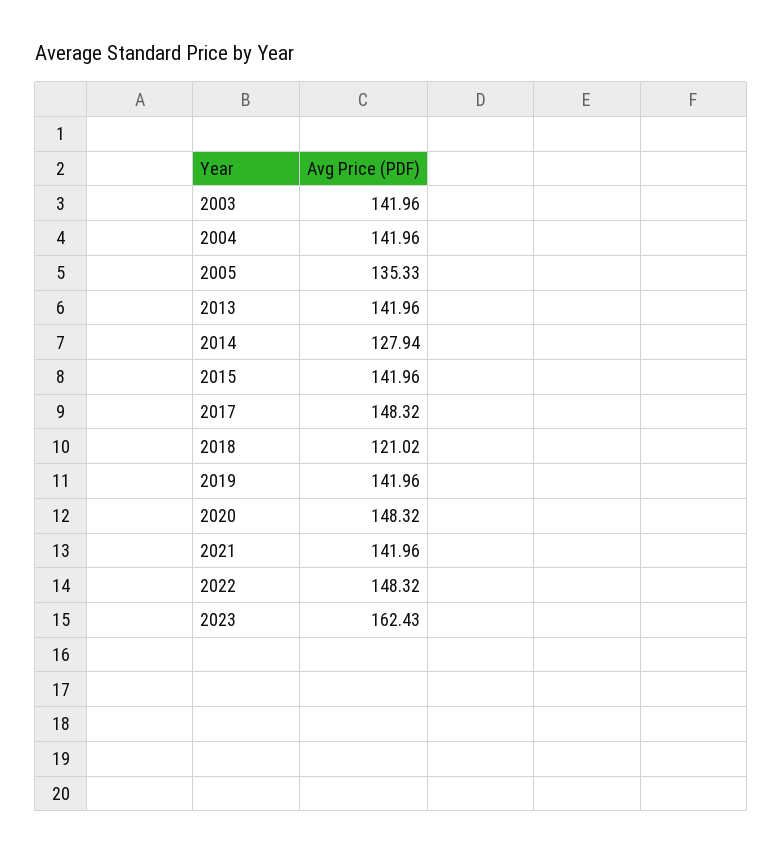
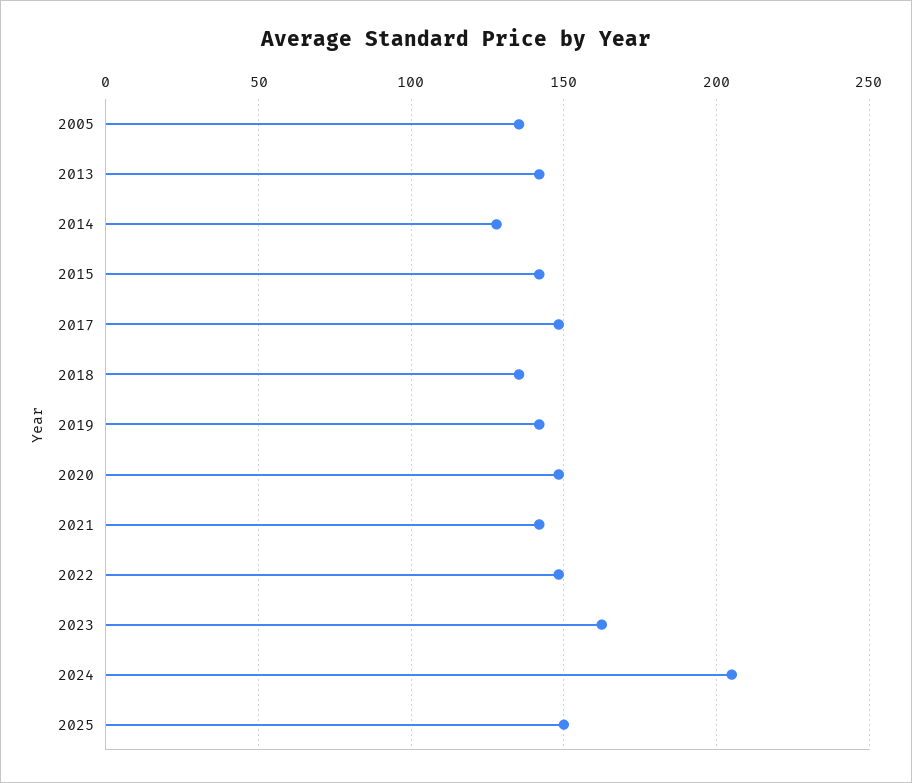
2003: 141.96 -> none
2004: 141.96 -> none
2018: 121.02 -> 135
2024: none -> 205
2025: none -> 150

